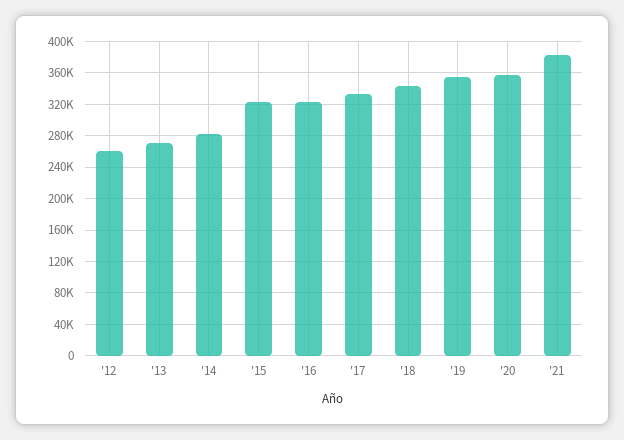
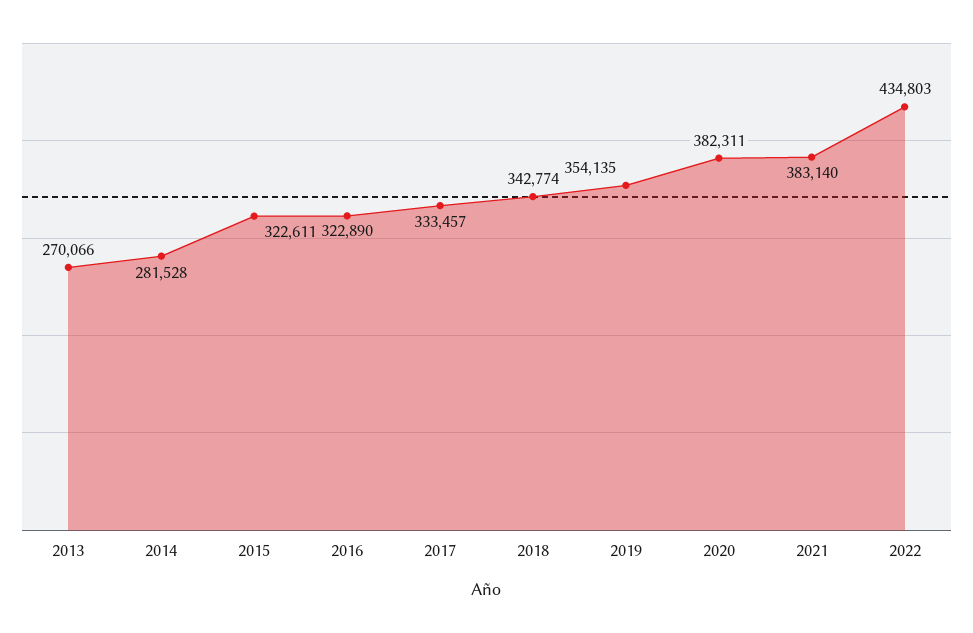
'12: 260000 -> none
'20: 360000 -> 382311
2022: none -> 434803

